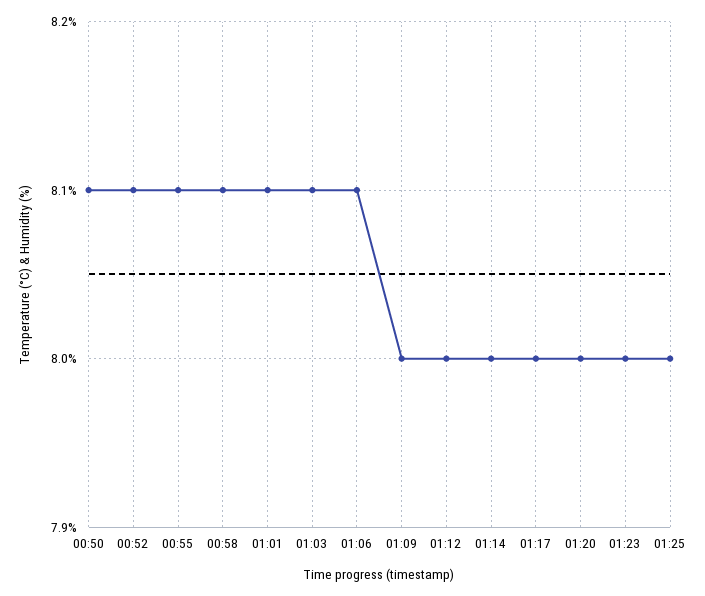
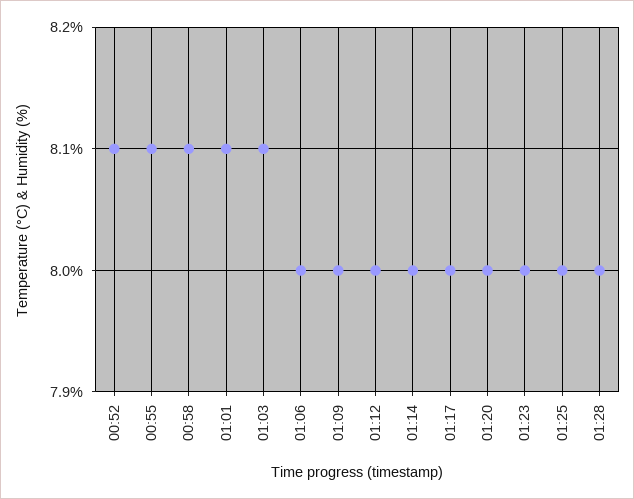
00:50: 8.1 -> none
01:06: 8.1 -> 8
01:28: none -> 8

